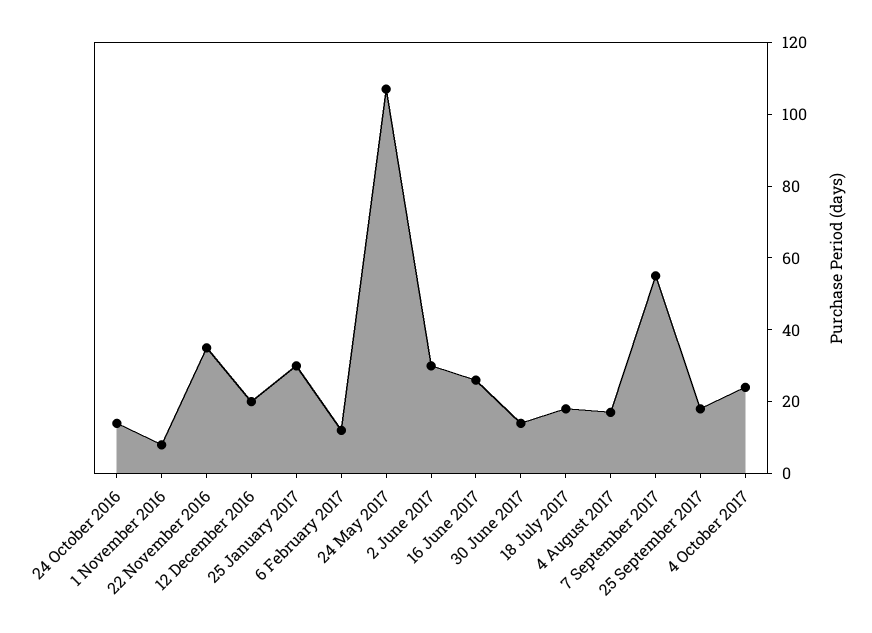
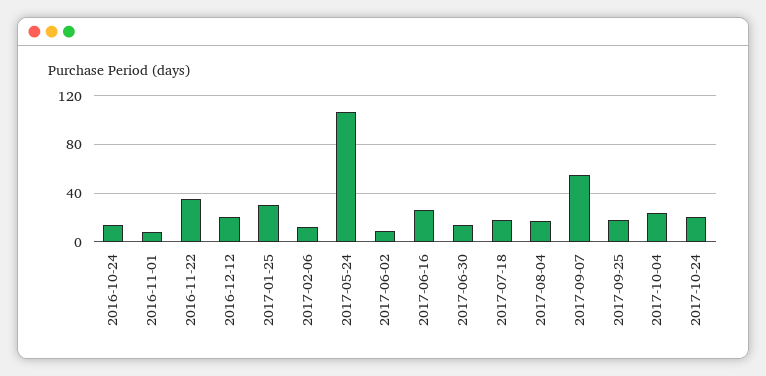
2 June 2017: 30 -> 10
2017-10-24: none -> 20

